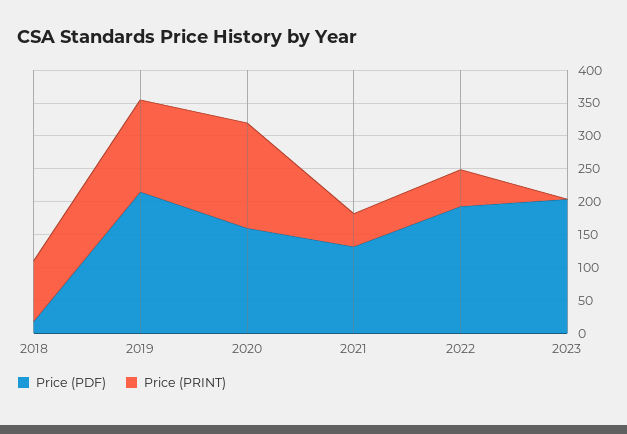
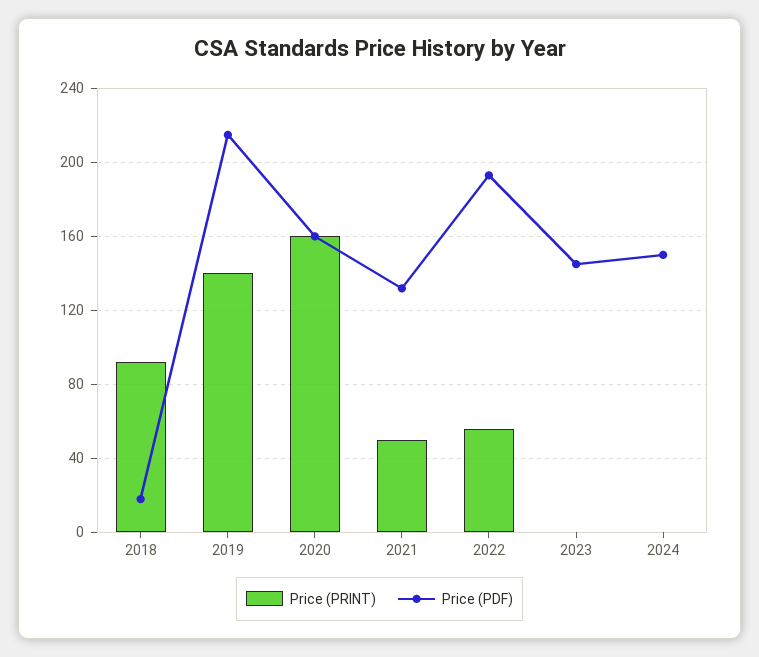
Price (PDF), 2023: 200 -> 145
Price (PRINT), 2024: none -> 0
Price (PDF), 2024: none -> 150

